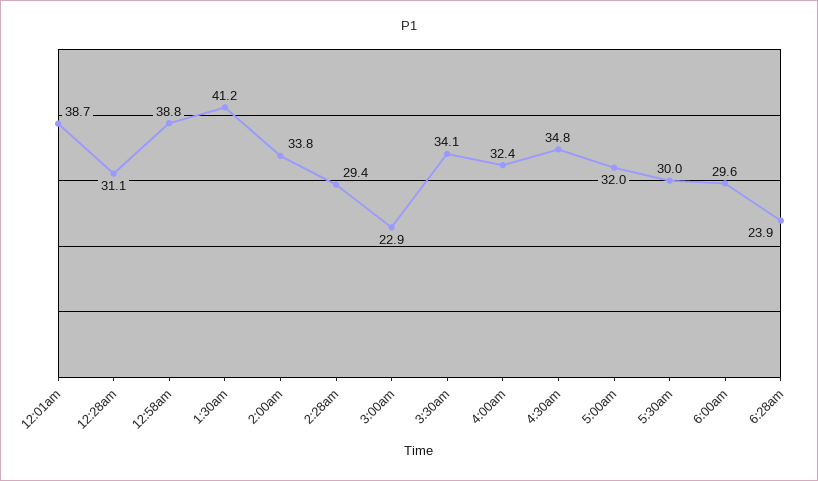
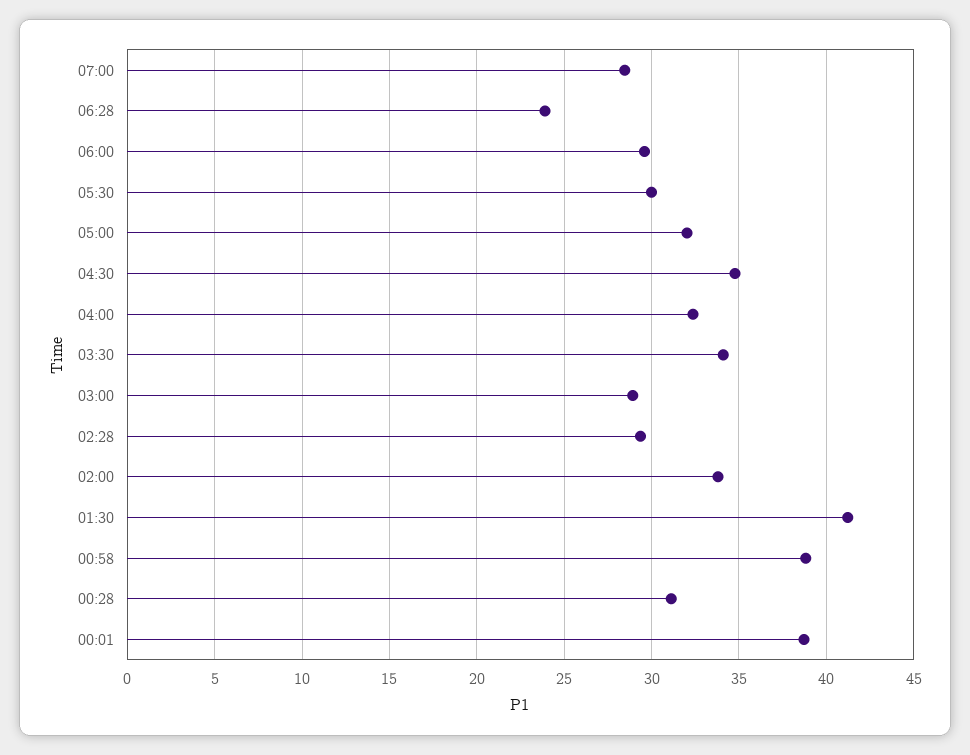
3:00am: 22.9 -> 29
07:00: none -> 28.5

